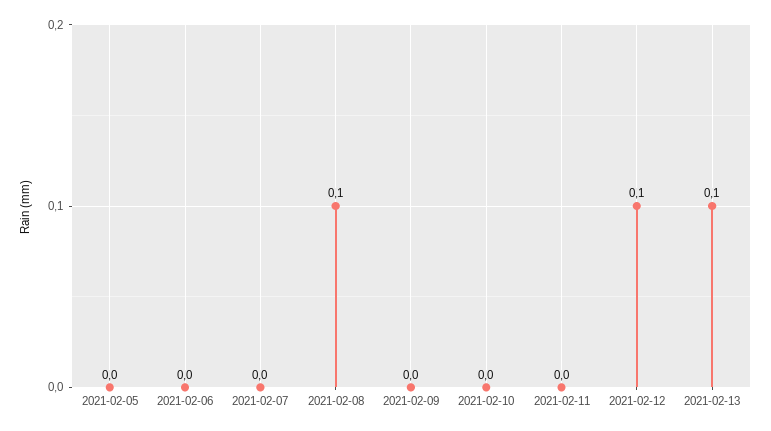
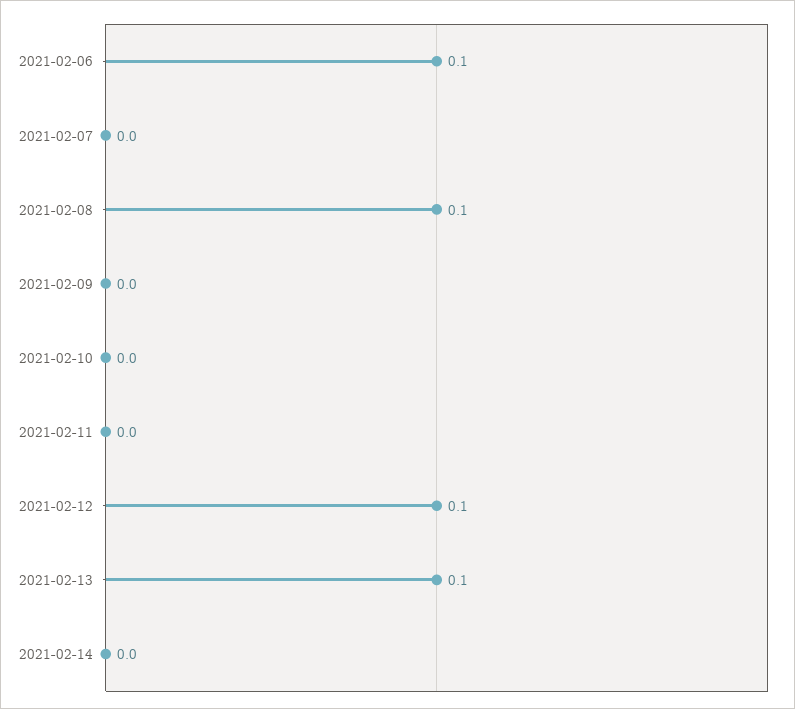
2021-02-05: 0 -> none
2021-02-06: 0 -> 0.1
2021-02-14: none -> 0

